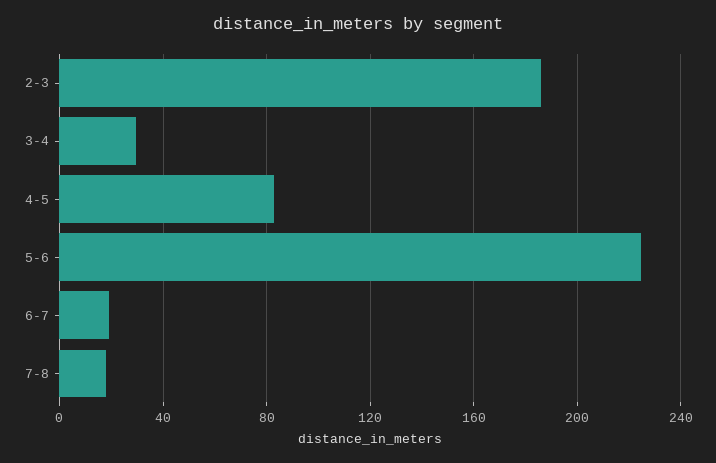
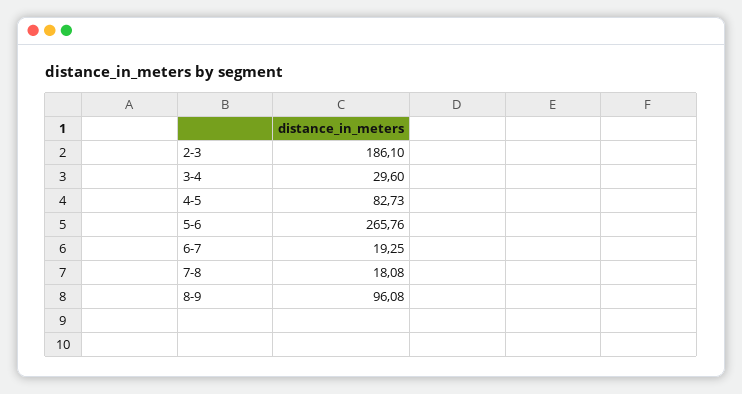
5-6: 225 -> 265.76
8-9: none -> 96.08

